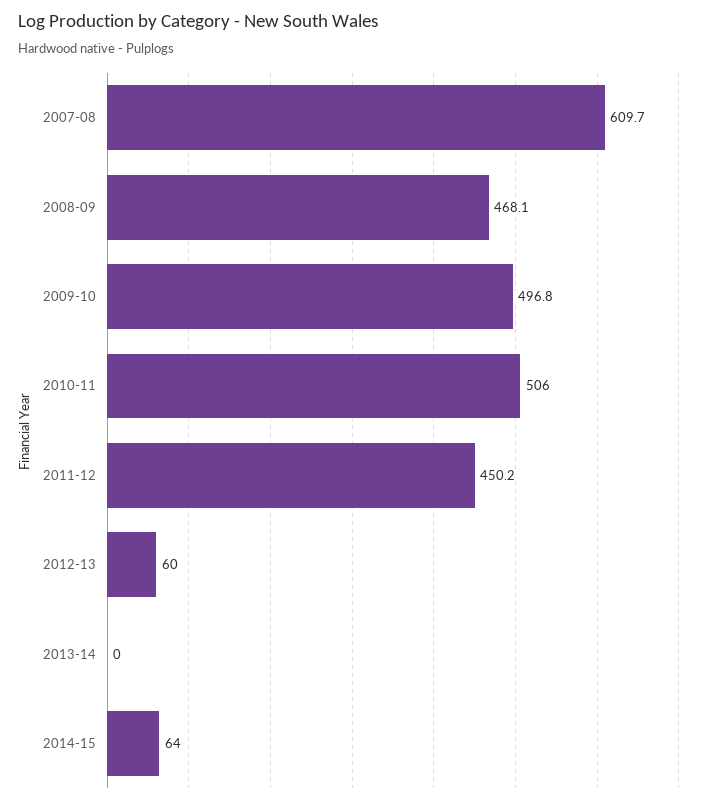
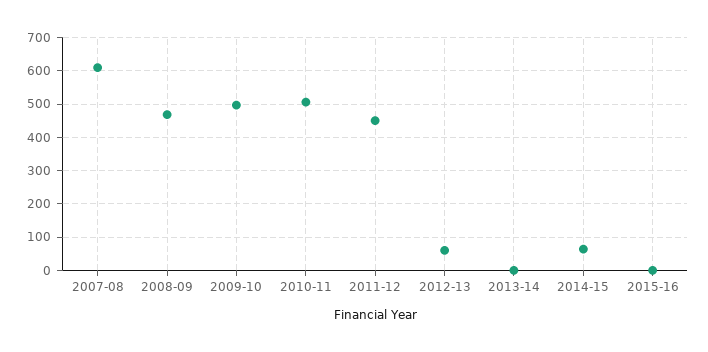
2015-16: none -> 0

